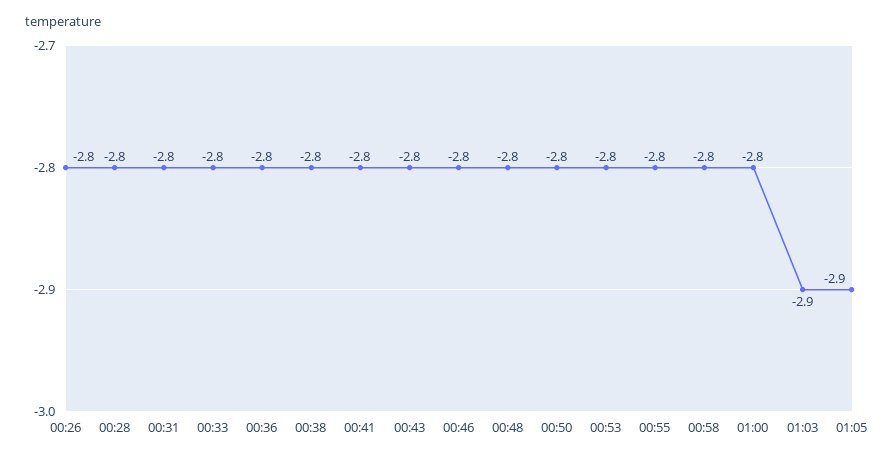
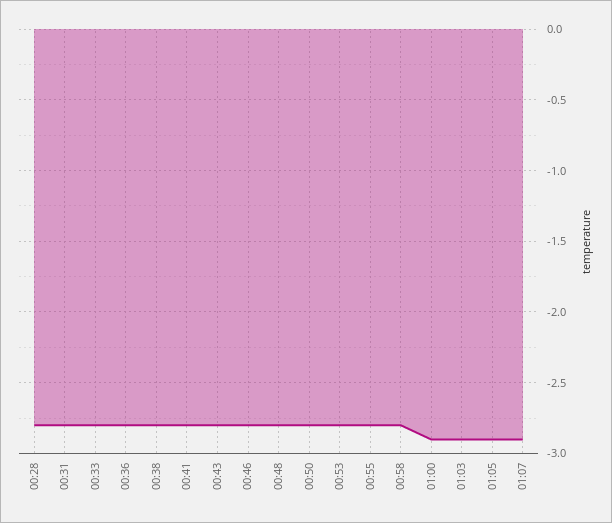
00:26: -2.8 -> none
01:00: -2.8 -> -2.9
01:07: none -> -2.9

